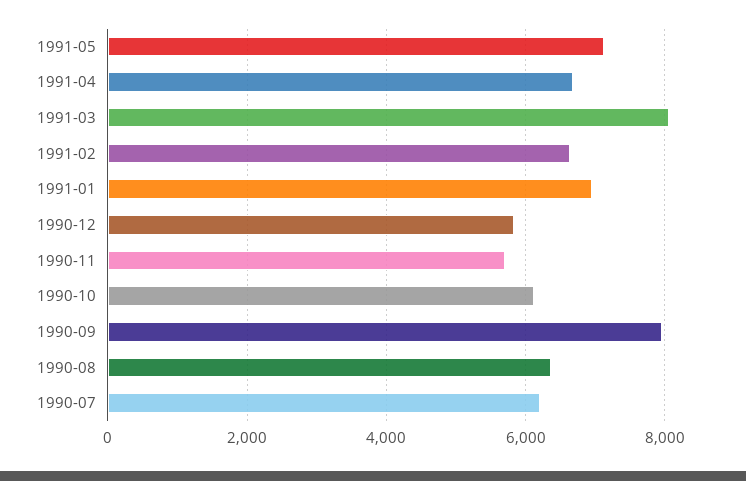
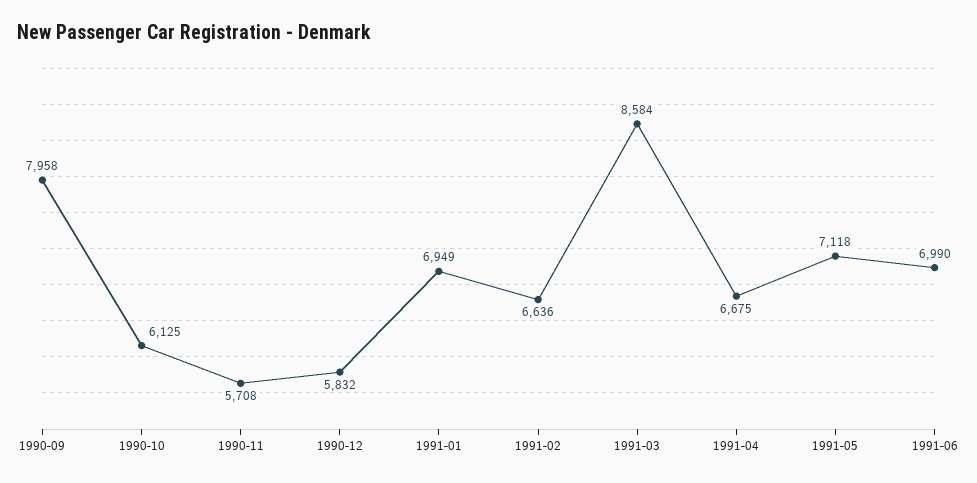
1991-03: 8000 -> 8584
1990-08: 6400 -> none
1990-07: 6200 -> none
1991-06: none -> 6990

